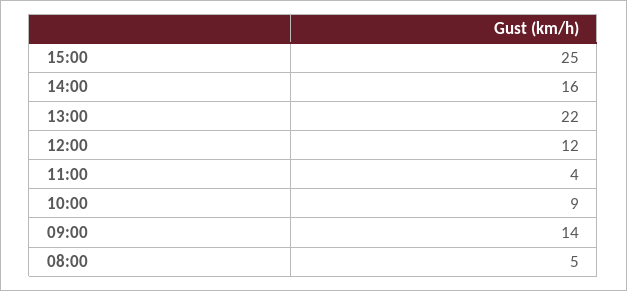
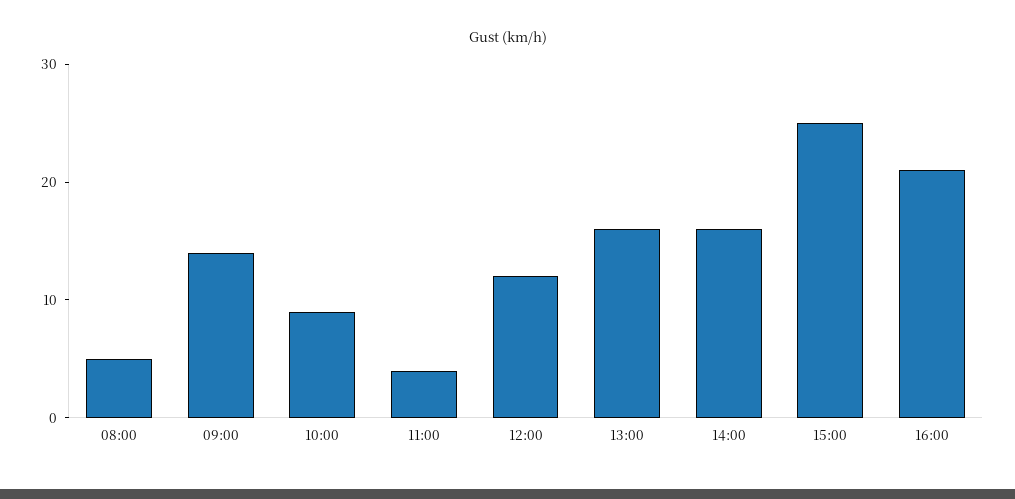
13:00: 22 -> 16
16:00: none -> 21

